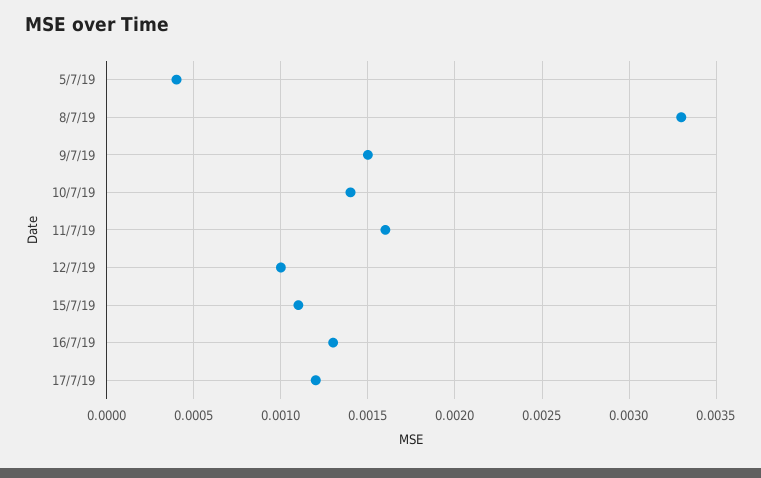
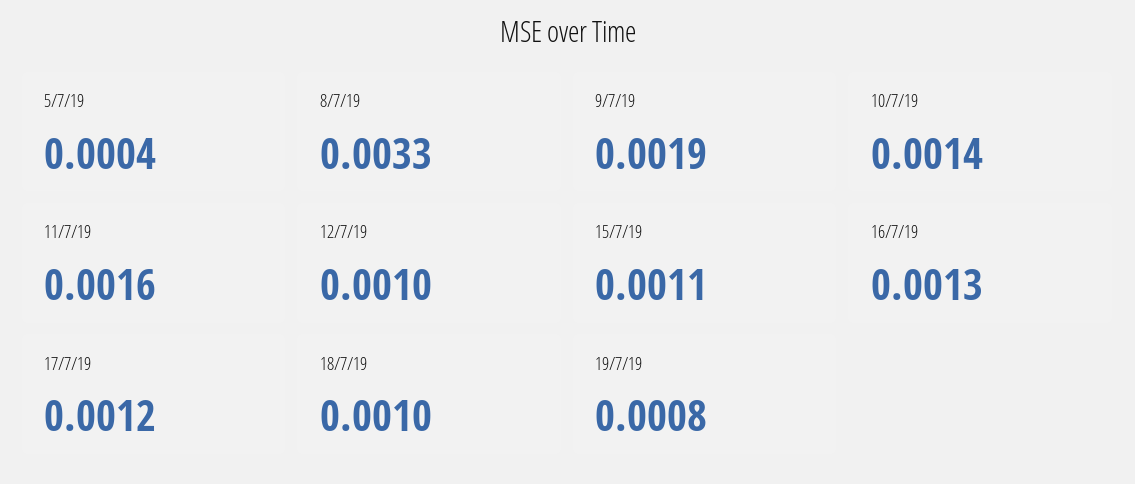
9/7/19: 0.0015 -> 0.0019
18/7/19: none -> 0.001
19/7/19: none -> 0.0008

